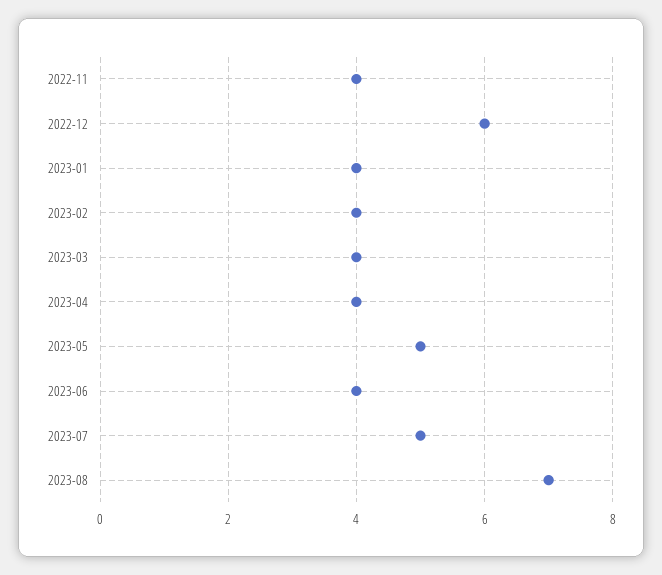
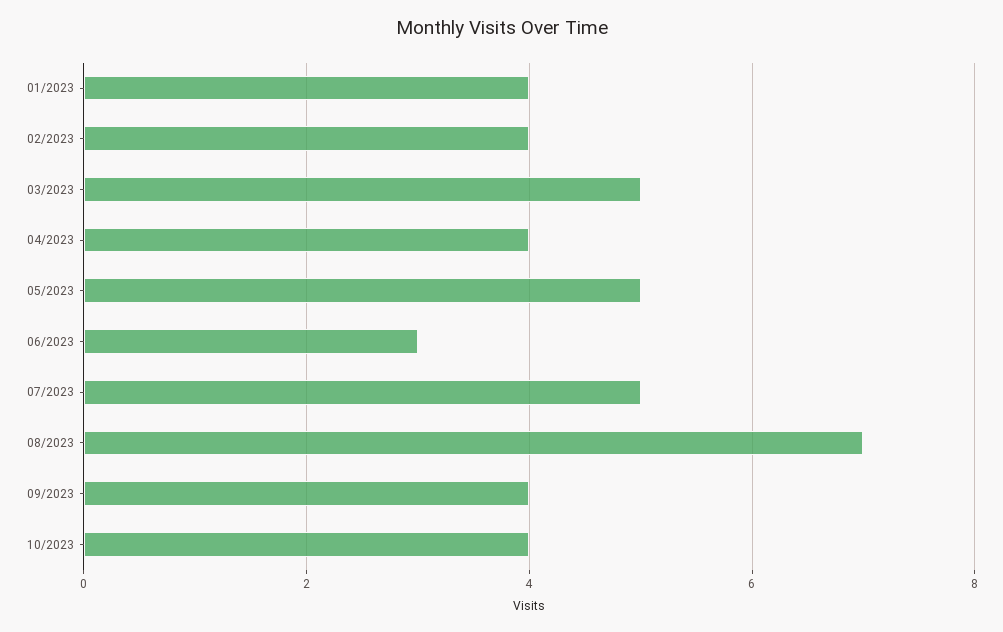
2022-11: 4 -> none
2022-12: 6 -> none
2023-03: 4 -> 5
2023-06: 4 -> 3
09/2023: none -> 4
10/2023: none -> 4

